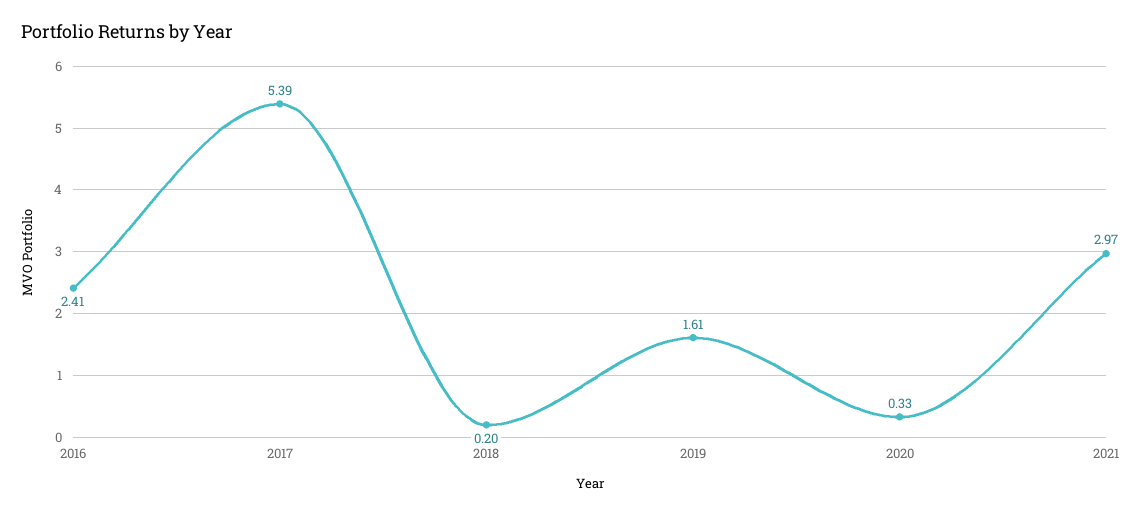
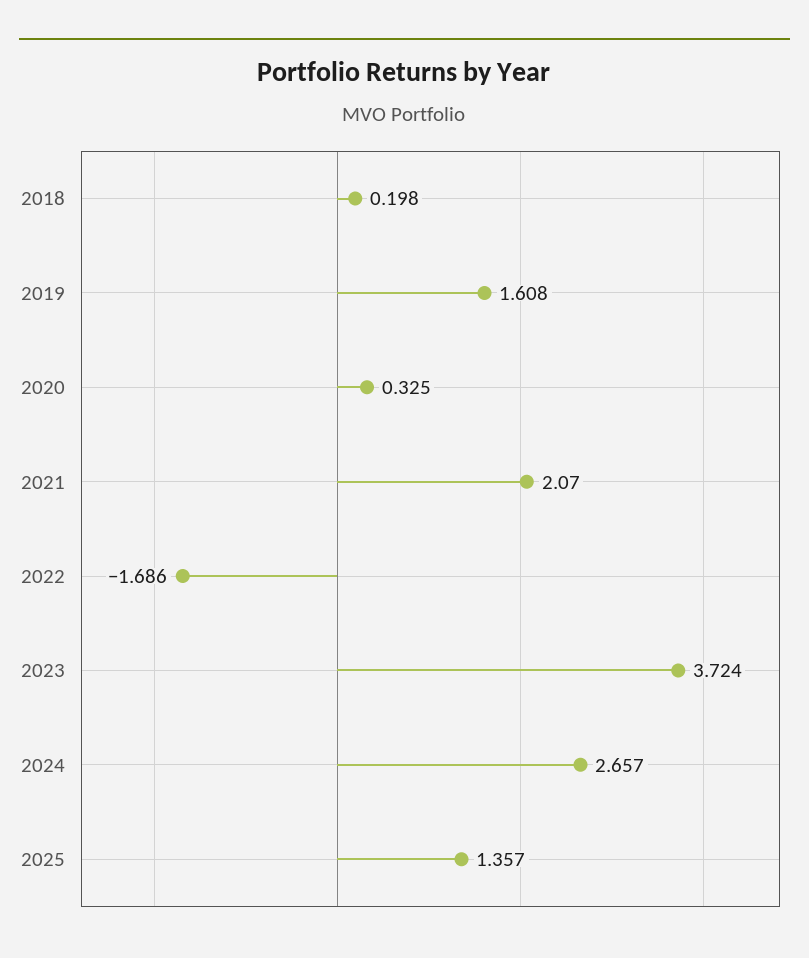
2016: 2.41 -> none
2017: 5.39 -> none
2021: 2.97 -> 2.07
2022: none -> -1.686
2023: none -> 3.724
2024: none -> 2.657
2025: none -> 1.357

